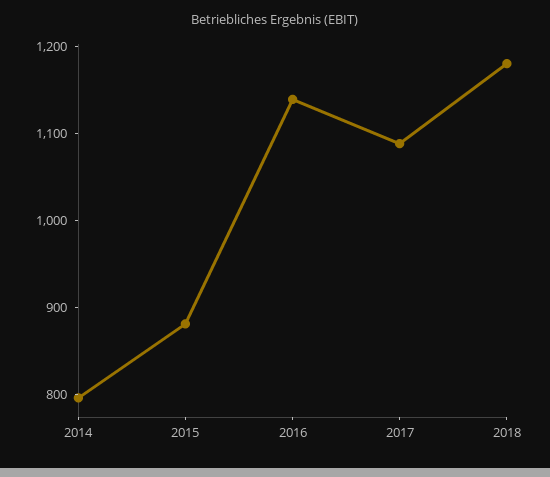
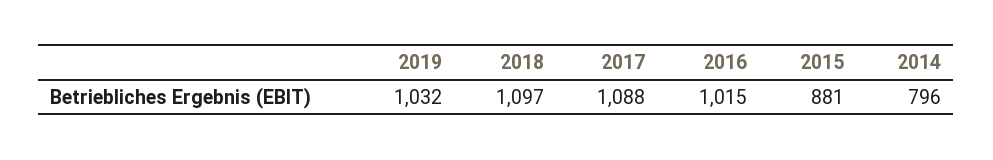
2016: 1140 -> 1015
2018: 1180 -> 1097
2019: none -> 1032

